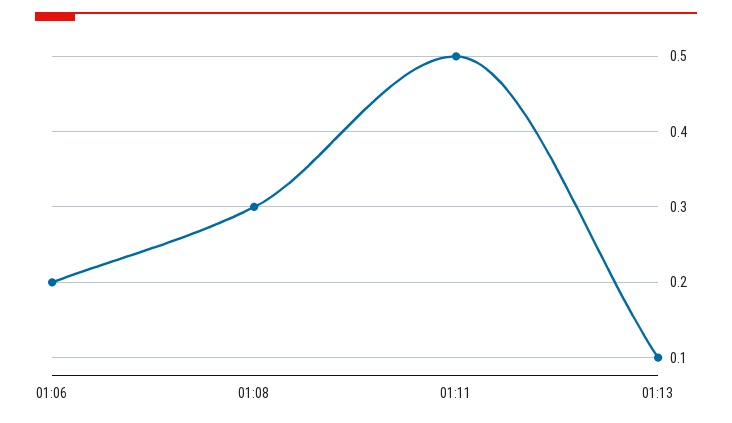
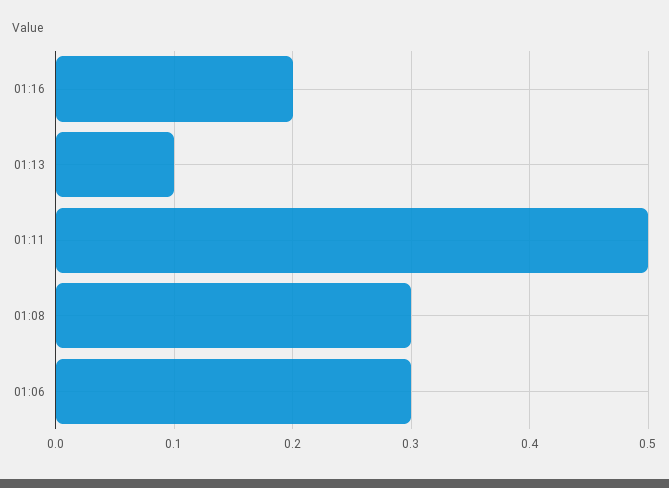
01:06: 0.2 -> 0.3
01:16: none -> 0.2

